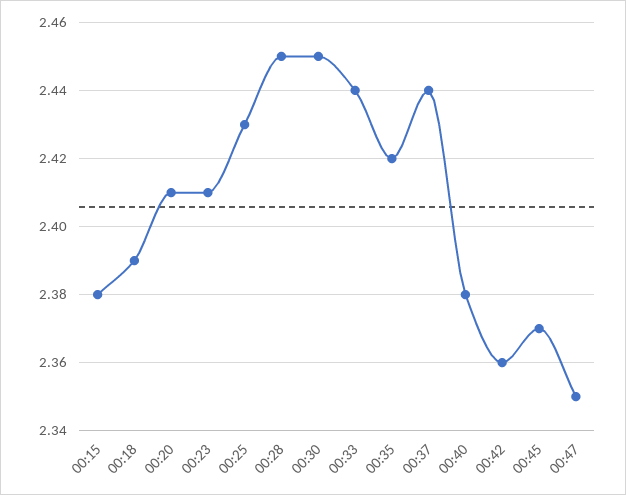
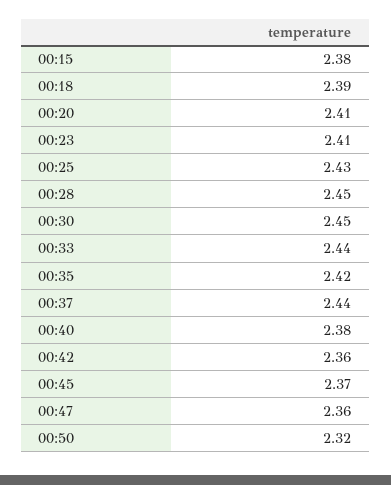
00:47: 2.35 -> 2.36
00:50: none -> 2.32

